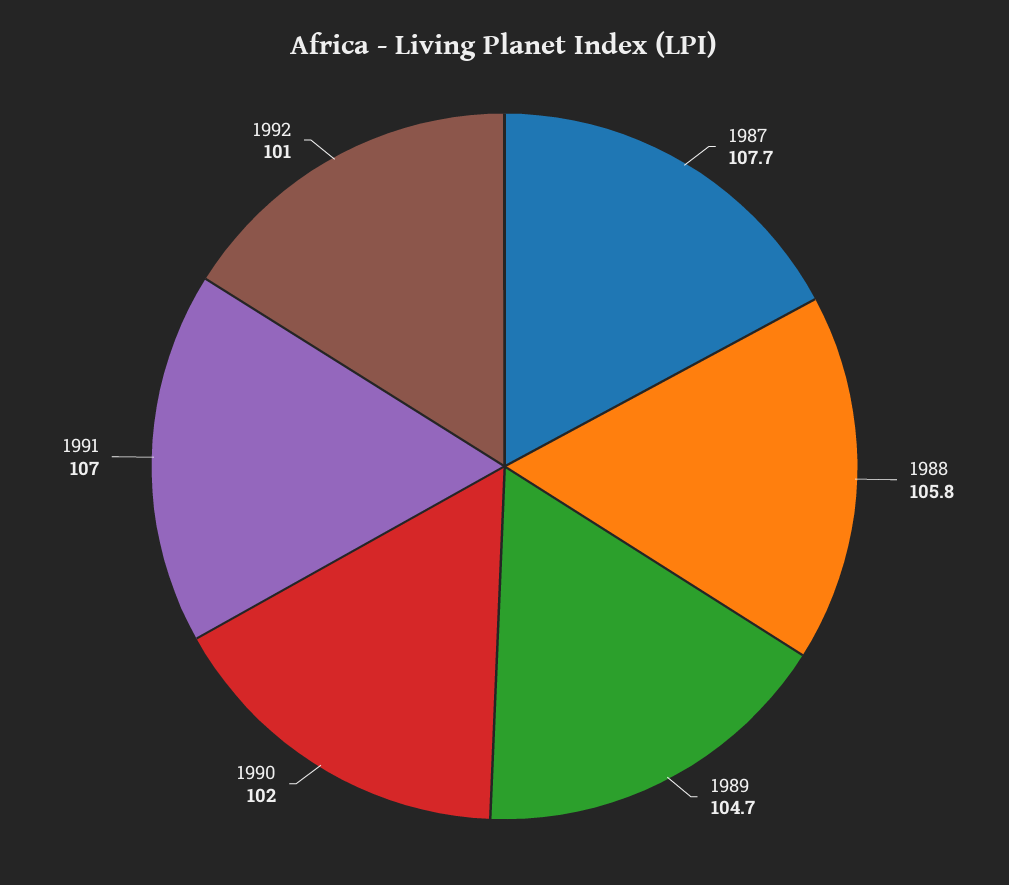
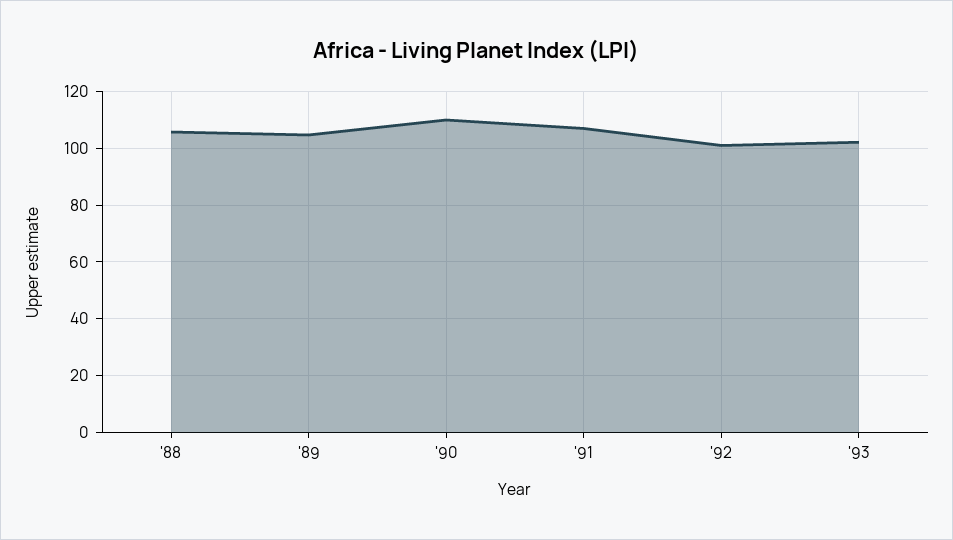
1987: 107.7 -> none
1990: 102 -> 110
'93: none -> 102.5

